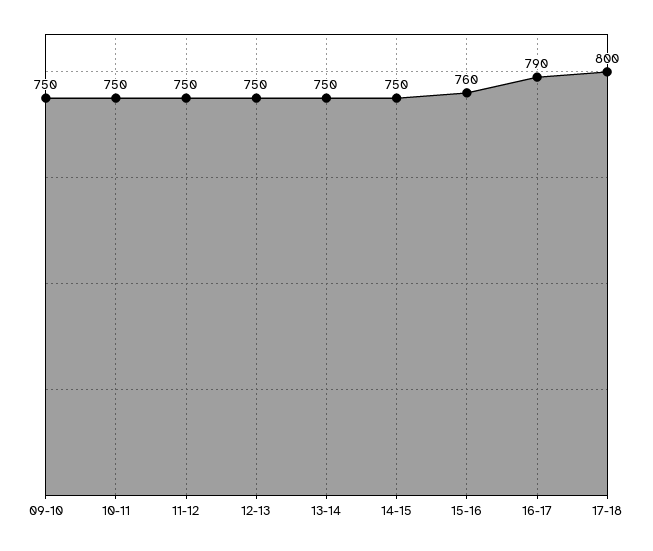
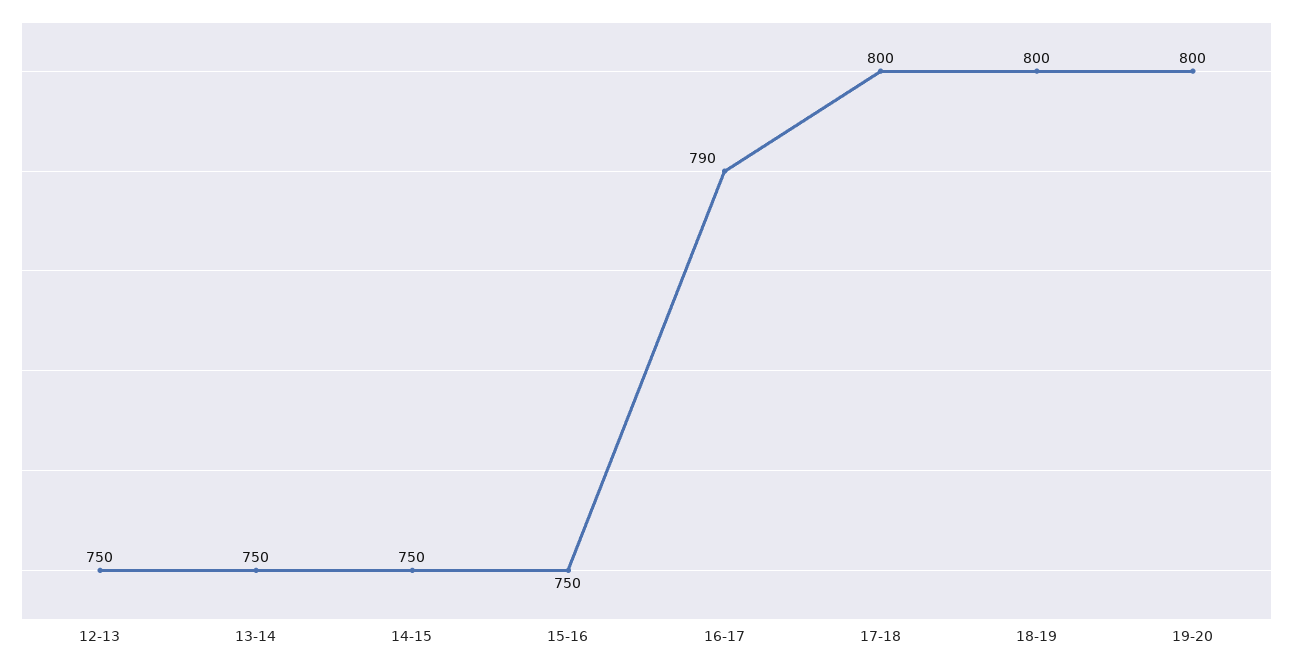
09-10: 750 -> none
10-11: 750 -> none
11-12: 750 -> none
15-16: 760 -> 750
18-19: none -> 800
19-20: none -> 800

